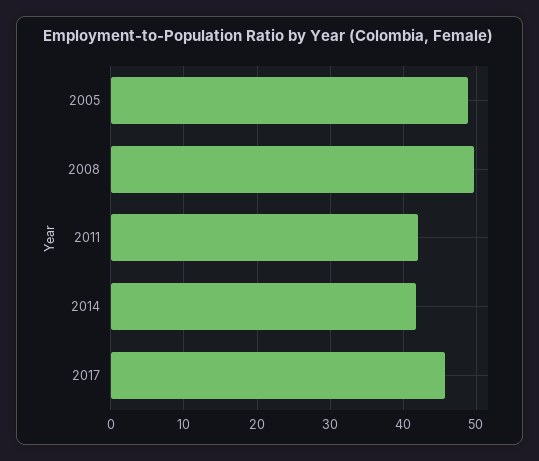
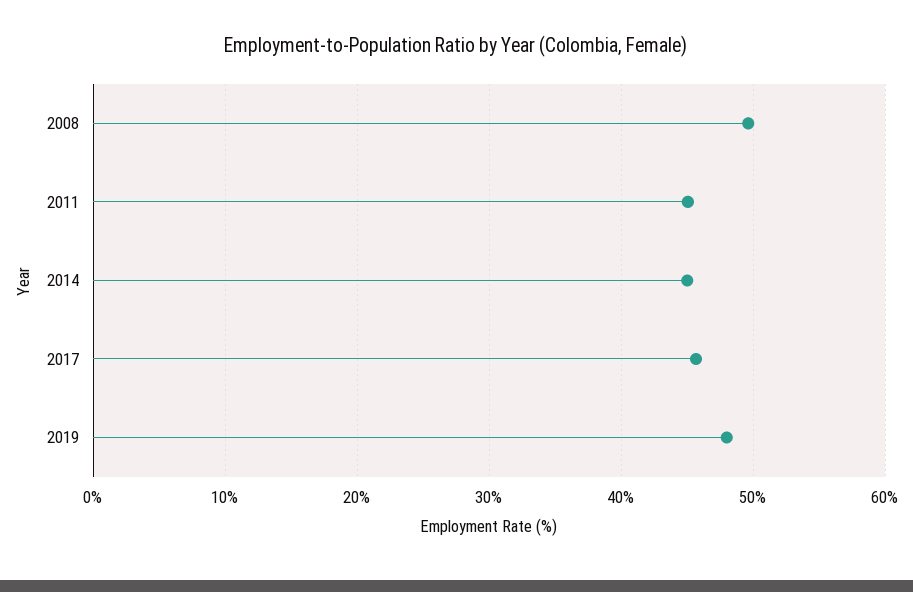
2005: 49 -> none
2011: 42 -> 45
2014: 42 -> 45
2019: none -> 48

